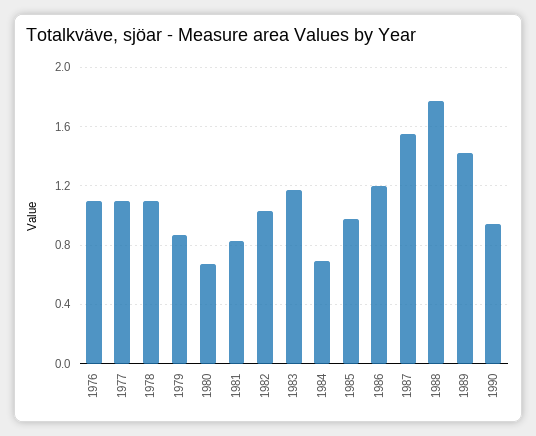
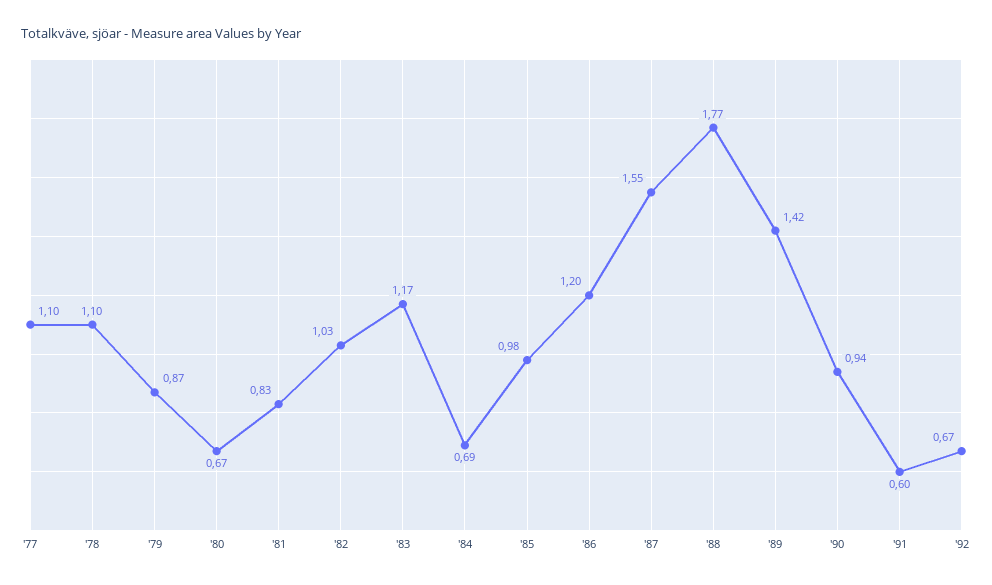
1976: 1.1 -> none
'91: none -> 0.6
'92: none -> 0.67

